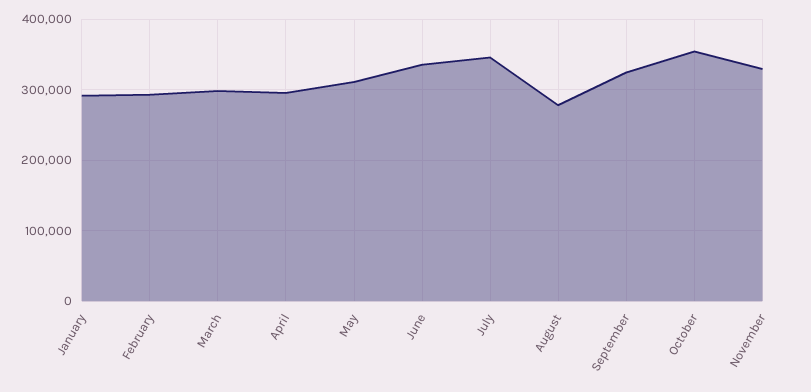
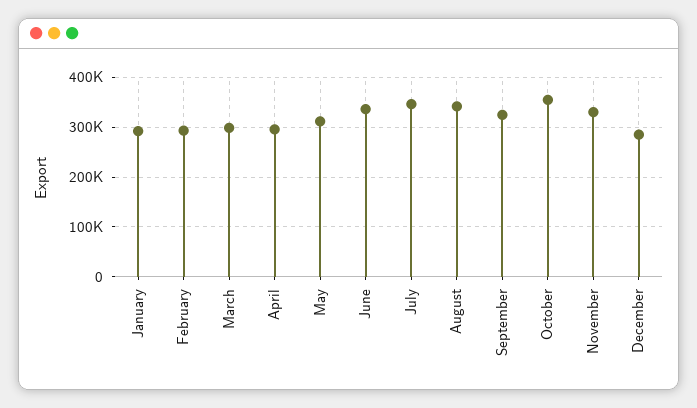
August: 280000 -> 340000
December: none -> 280000

